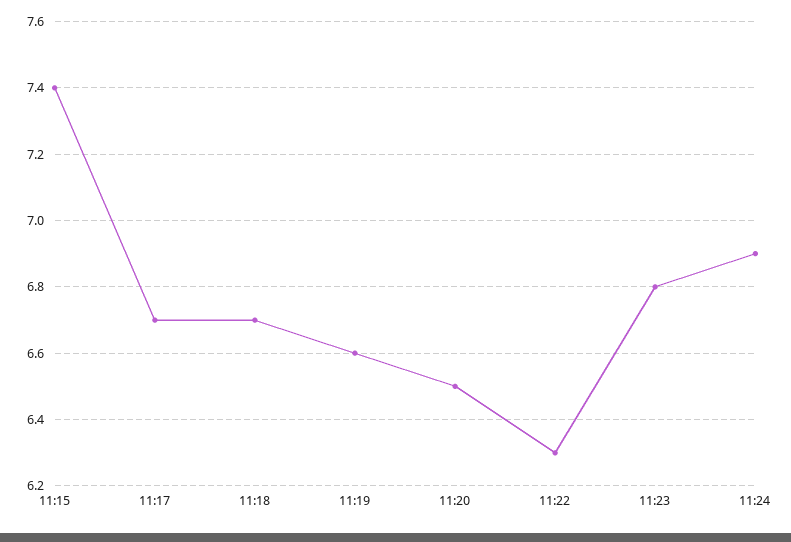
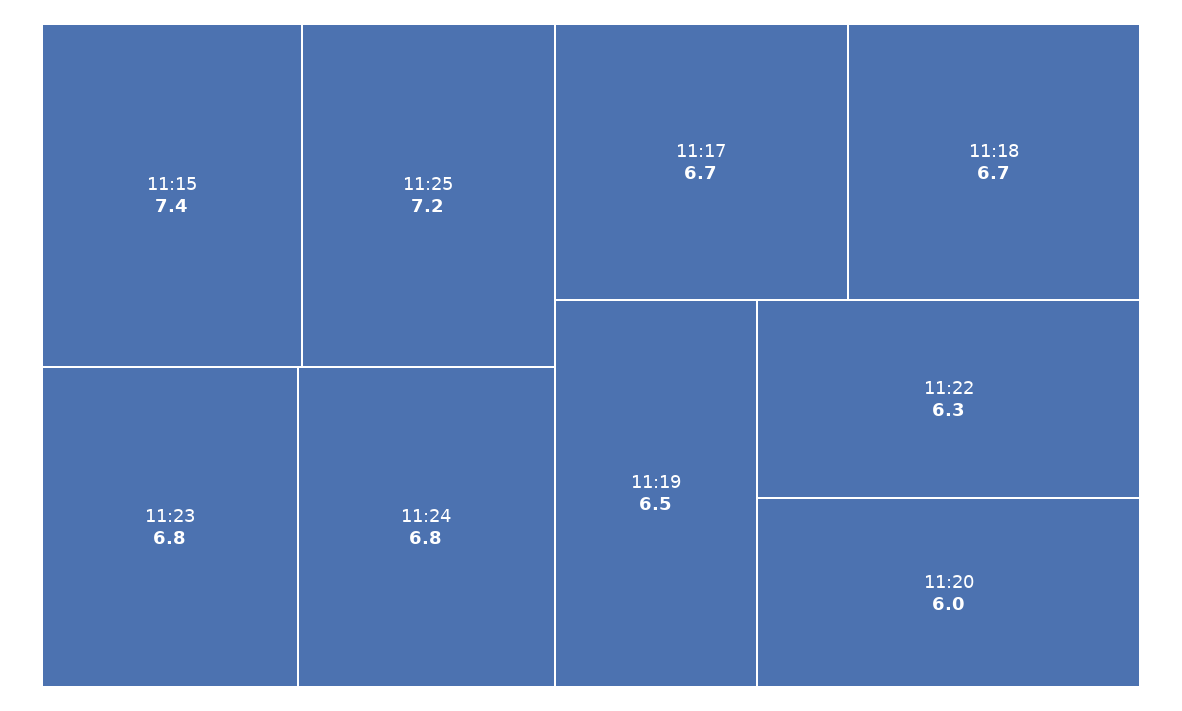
11:19: 6.6 -> 6.5
11:20: 6.5 -> 6
11:24: 6.9 -> 6.8
11:25: none -> 7.2

